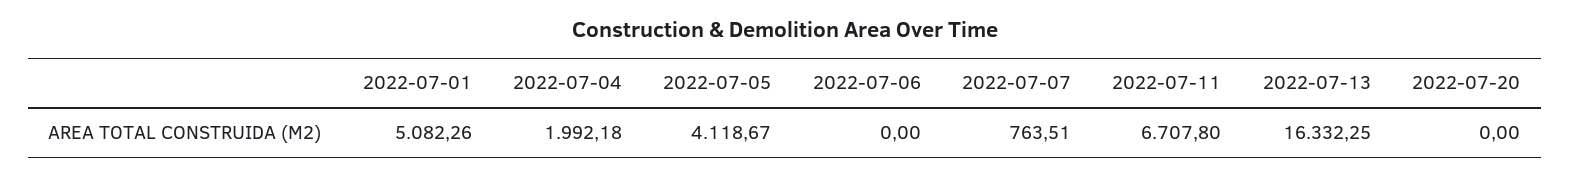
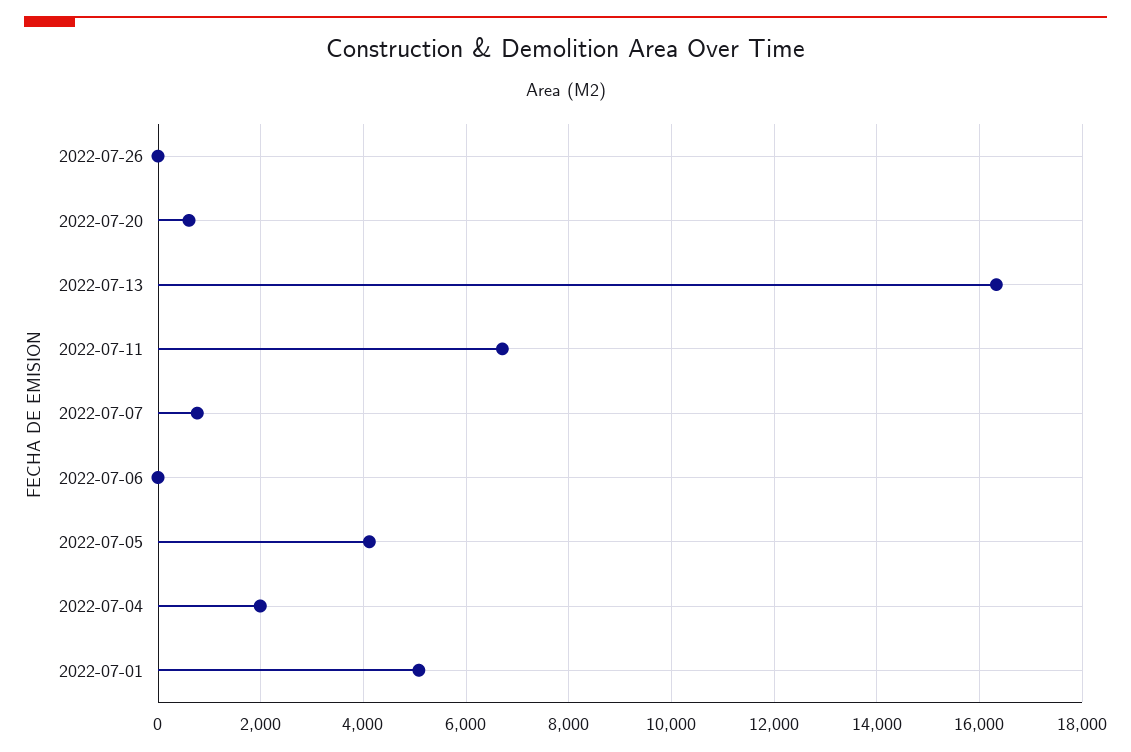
2022-07-20: 0 -> 600
2022-07-26: none -> 0

